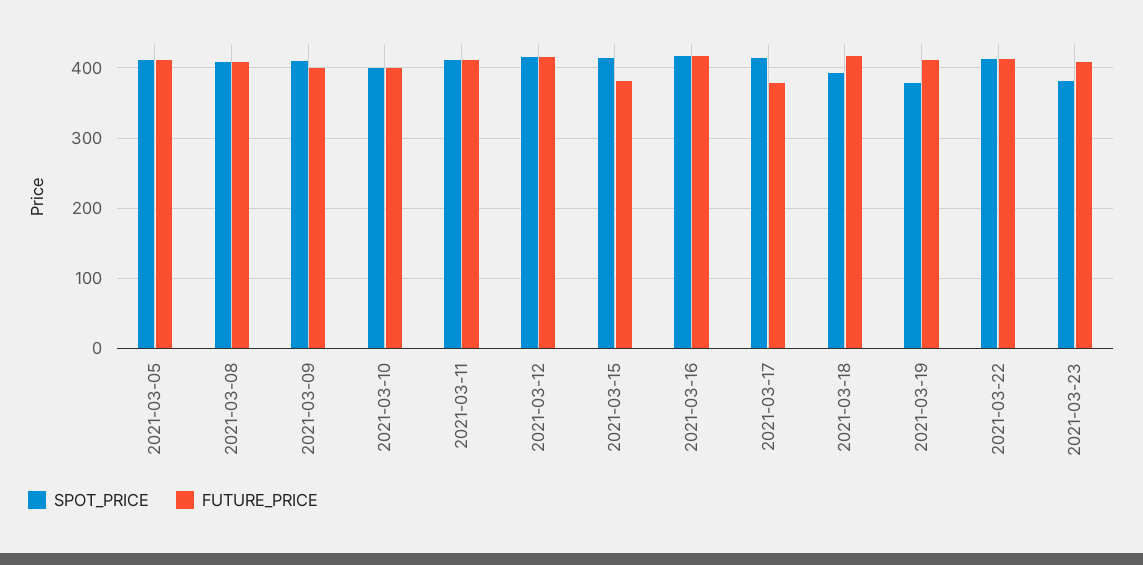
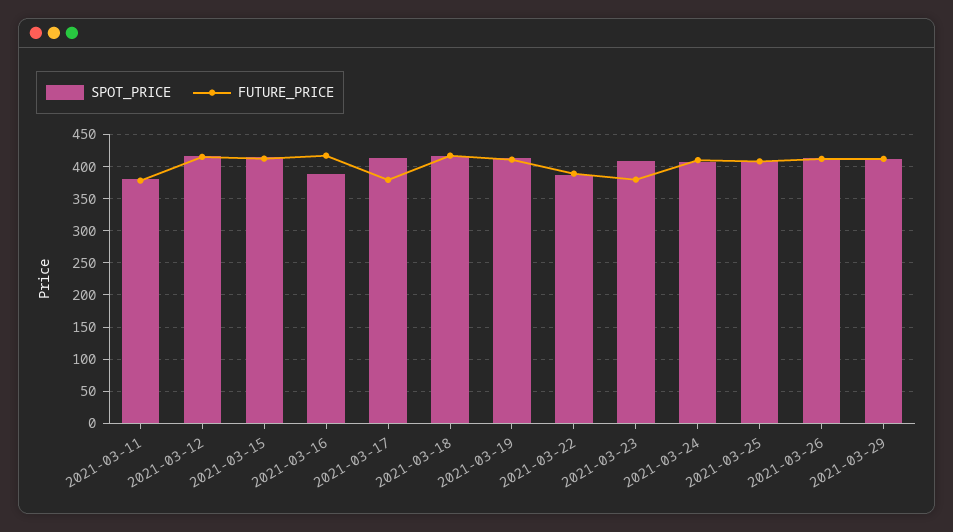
SPOT_PRICE, 2021-03-05: 410 -> none
FUTURE_PRICE, 2021-03-05: 410 -> none
SPOT_PRICE, 2021-03-08: 410 -> none
FUTURE_PRICE, 2021-03-08: 410 -> none
SPOT_PRICE, 2021-03-09: 410 -> none
FUTURE_PRICE, 2021-03-09: 400 -> none
SPOT_PRICE, 2021-03-10: 400 -> none
FUTURE_PRICE, 2021-03-10: 400 -> none
SPOT_PRICE, 2021-03-11: 410 -> 380
FUTURE_PRICE, 2021-03-11: 410 -> 380
FUTURE_PRICE, 2021-03-15: 380 -> 410
SPOT_PRICE, 2021-03-16: 420 -> 390
SPOT_PRICE, 2021-03-18: 390 -> 420
SPOT_PRICE, 2021-03-19: 380 -> 410
SPOT_PRICE, 2021-03-22: 410 -> 390
FUTURE_PRICE, 2021-03-22: 410 -> 390
SPOT_PRICE, 2021-03-23: 380 -> 410
FUTURE_PRICE, 2021-03-23: 410 -> 380
SPOT_PRICE, 2021-03-24: none -> 410
FUTURE_PRICE, 2021-03-24: none -> 410
SPOT_PRICE, 2021-03-25: none -> 410
FUTURE_PRICE, 2021-03-25: none -> 410
SPOT_PRICE, 2021-03-26: none -> 410
FUTURE_PRICE, 2021-03-26: none -> 410
SPOT_PRICE, 2021-03-29: none -> 410
FUTURE_PRICE, 2021-03-29: none -> 410

